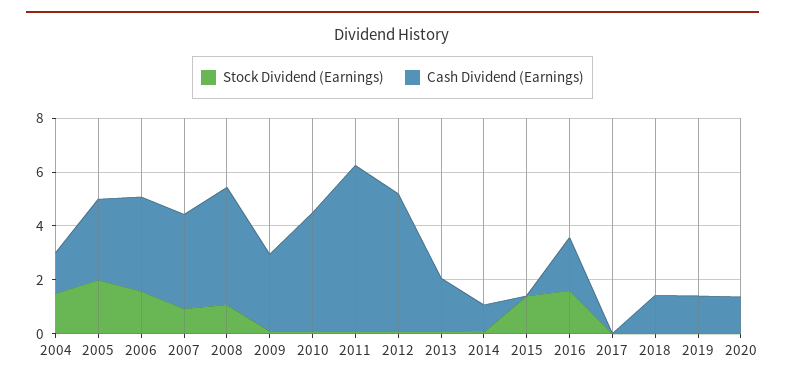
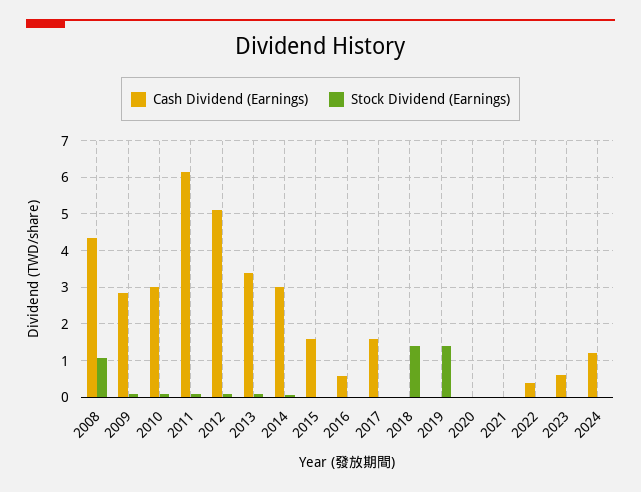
Stock Dividend (Earnings), 2004: 1.5 -> none
Cash Dividend (Earnings), 2004: 1.5 -> none
Stock Dividend (Earnings), 2005: 2 -> none
Cash Dividend (Earnings), 2005: 3 -> none
Stock Dividend (Earnings), 2006: 1.5 -> none
Cash Dividend (Earnings), 2006: 3.5 -> none
Stock Dividend (Earnings), 2007: 1 -> none
Cash Dividend (Earnings), 2007: 3.5 -> none
Cash Dividend (Earnings), 2010: 4.5 -> 3
Cash Dividend (Earnings), 2013: 2 -> 3.4
Cash Dividend (Earnings), 2014: 1 -> 3
Stock Dividend (Earnings), 2015: 1.5 -> 0
Cash Dividend (Earnings), 2015: 0 -> 1.6
Stock Dividend (Earnings), 2016: 1.5 -> 0
Cash Dividend (Earnings), 2016: 2 -> 0.6
Cash Dividend (Earnings), 2017: 0 -> 1.6
Stock Dividend (Earnings), 2018: 0 -> 1.4
Cash Dividend (Earnings), 2018: 1.5 -> 0
Stock Dividend (Earnings), 2019: 0 -> 1.4
Cash Dividend (Earnings), 2019: 1.5 -> 0
Cash Dividend (Earnings), 2020: 1.5 -> 0
Cash Dividend (Earnings), 2021: none -> 0
Stock Dividend (Earnings), 2021: none -> 0
Cash Dividend (Earnings), 2022: none -> 0.4
Stock Dividend (Earnings), 2022: none -> 0
Cash Dividend (Earnings), 2023: none -> 0.6
Stock Dividend (Earnings), 2023: none -> 0
Cash Dividend (Earnings), 2024: none -> 1.2
Stock Dividend (Earnings), 2024: none -> 0

